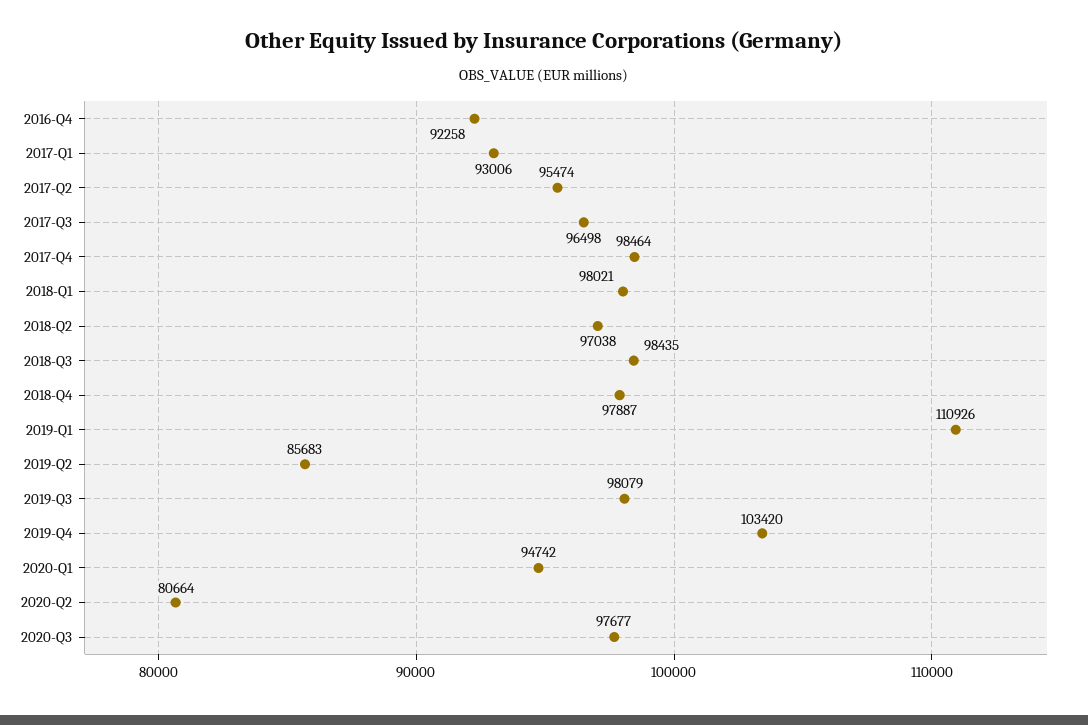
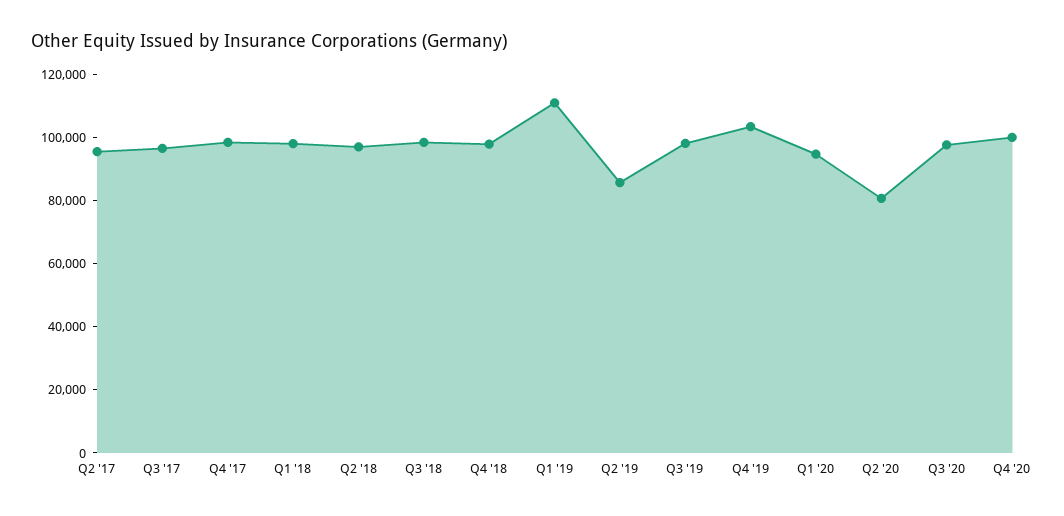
2016-Q4: 92258 -> none
2017-Q1: 93006 -> none
Q4 '20: none -> 100000

